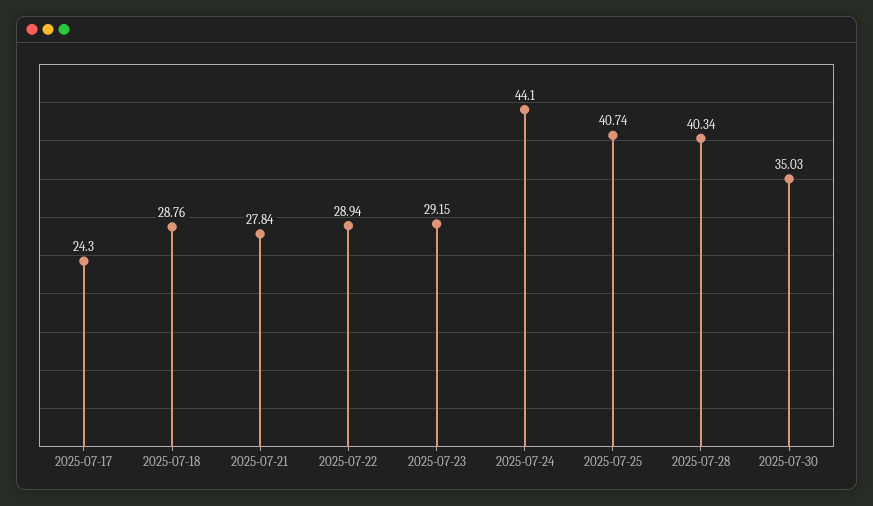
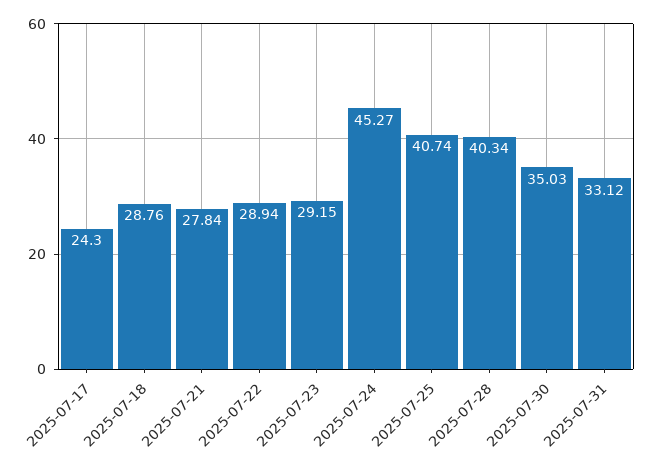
2025-07-24: 44.1 -> 45.27
2025-07-31: none -> 33.12

